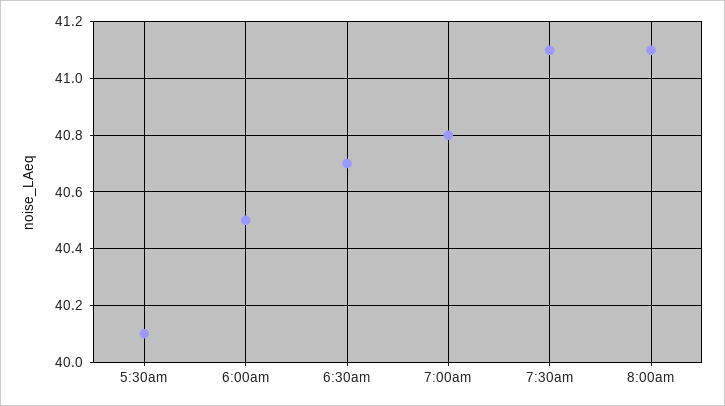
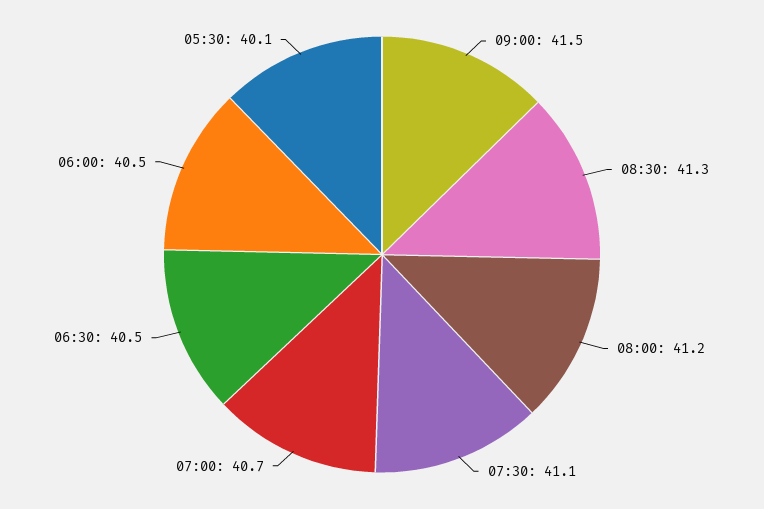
6:30am: 40.7 -> 40.5
7:00am: 40.8 -> 40.7
8:00am: 41.1 -> 41.2
09:00: none -> 41.5
08:30: none -> 41.3

